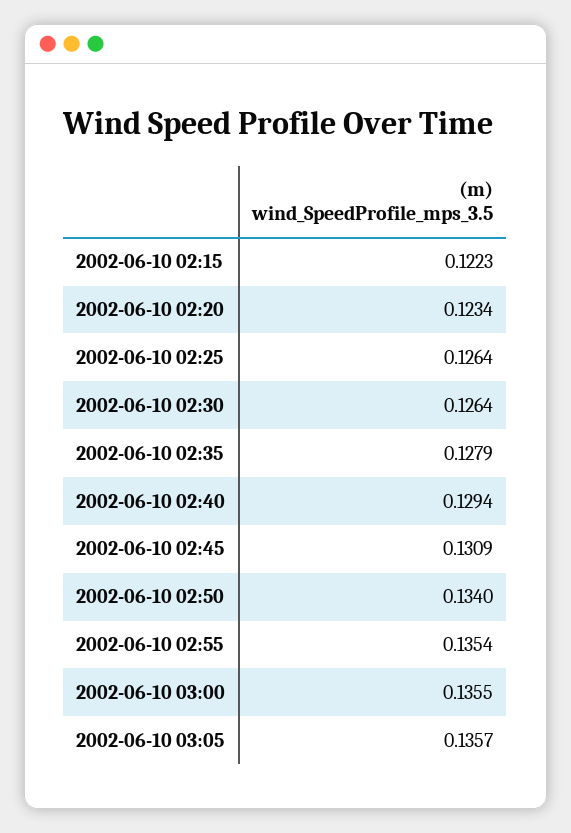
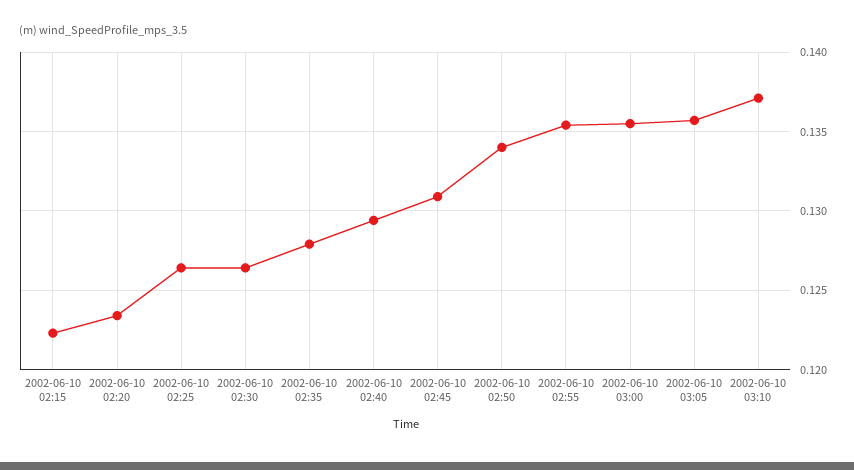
2002-06-10 03:10: none -> 0.137

